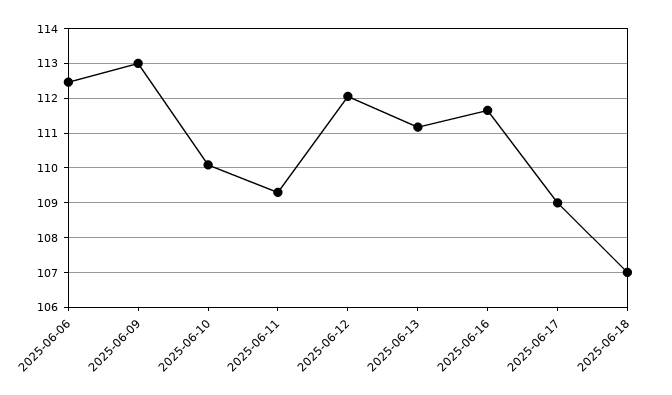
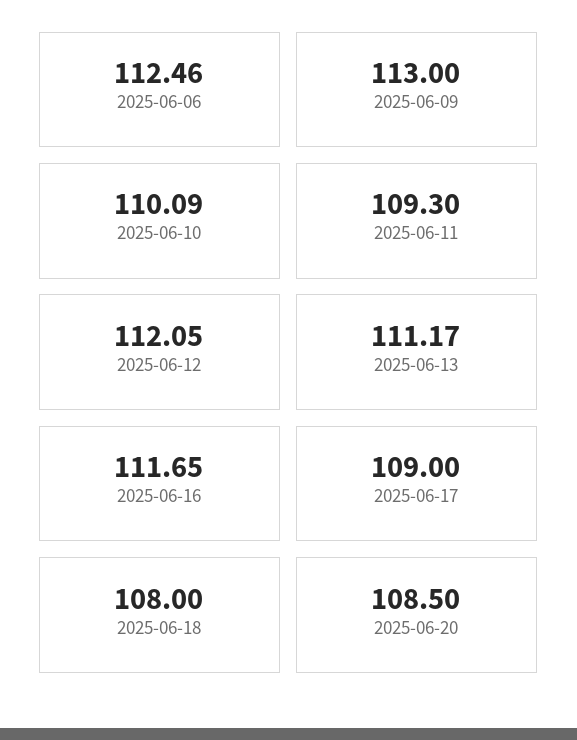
2025-06-18: 107 -> 108
2025-06-20: none -> 108.5

